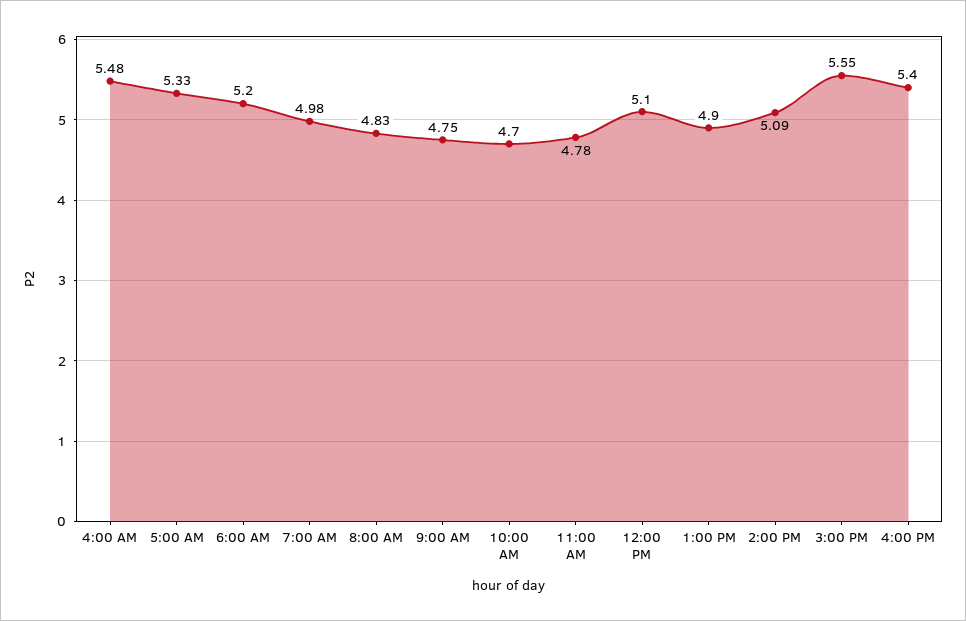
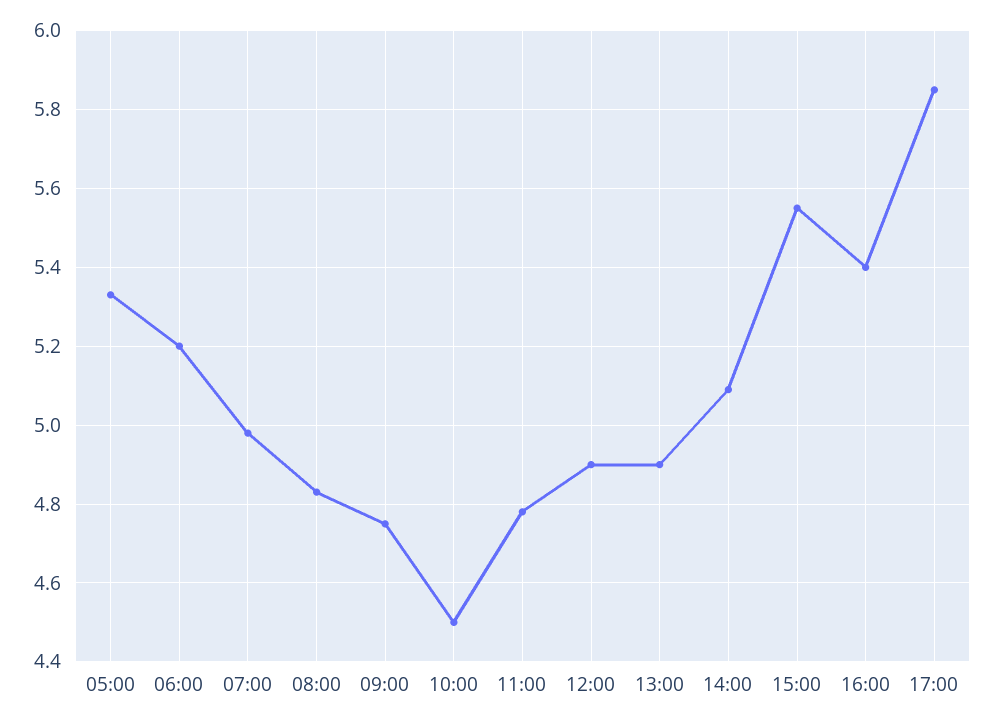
4:00 AM: 5.48 -> none
10:00 AM: 4.7 -> 4.5
12:00 PM: 5.1 -> 4.9
17:00: none -> 5.85

